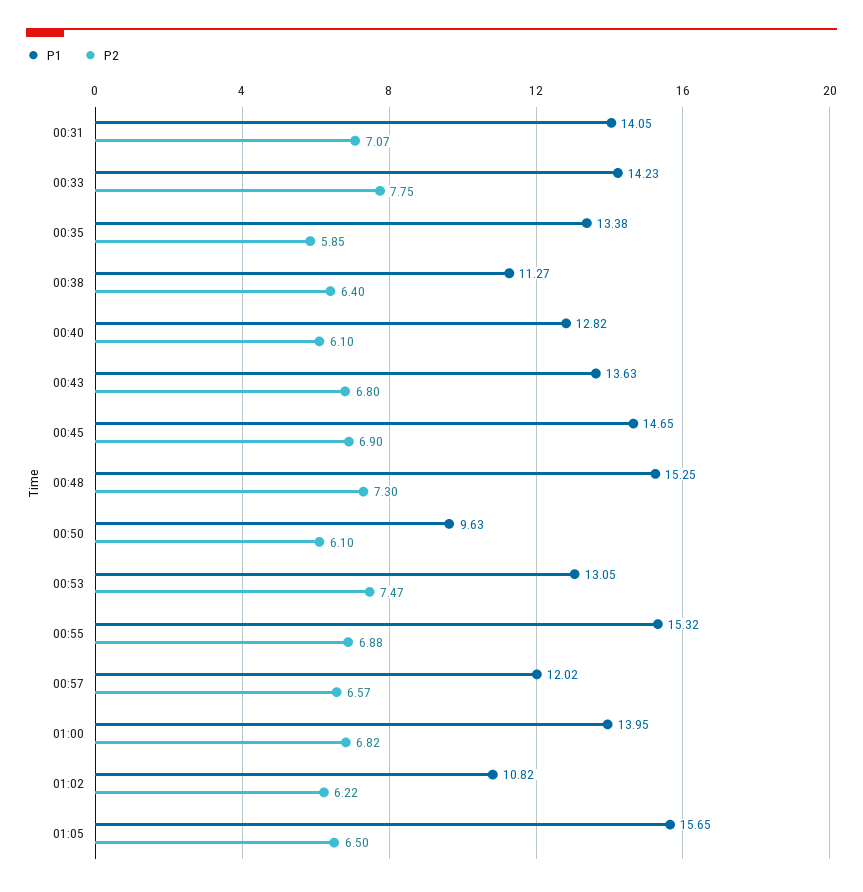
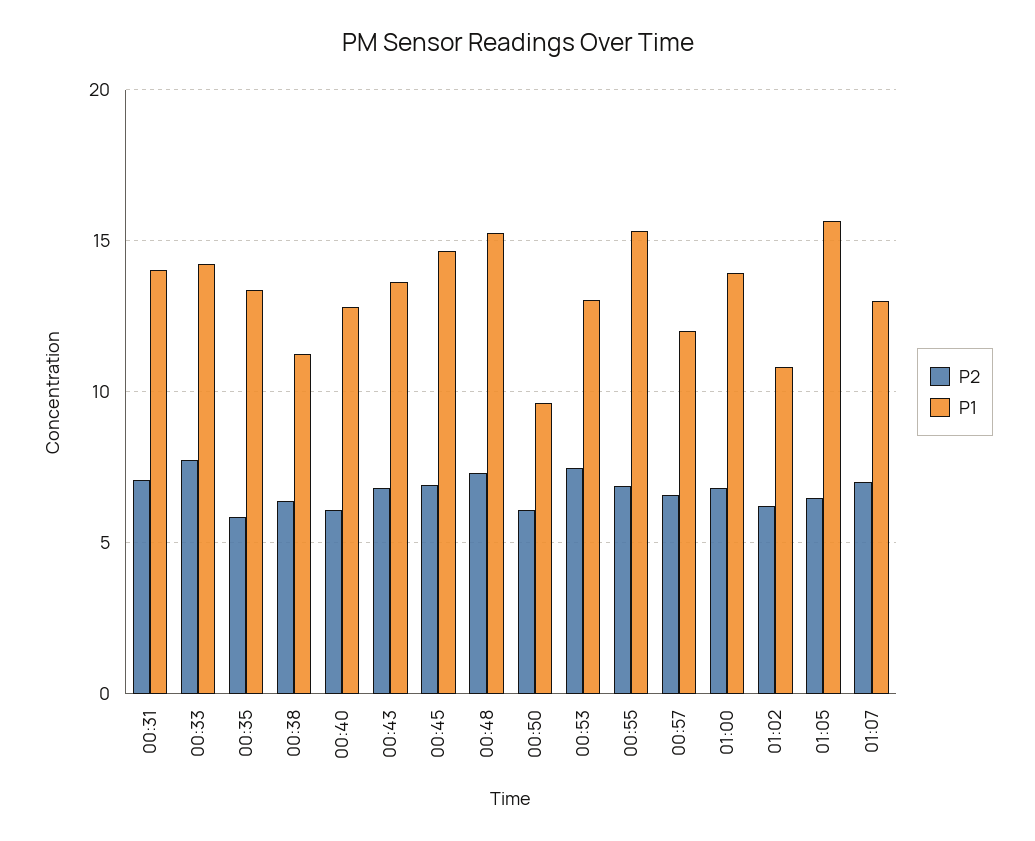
P2, 01:07: none -> 7
P1, 01:07: none -> 13

